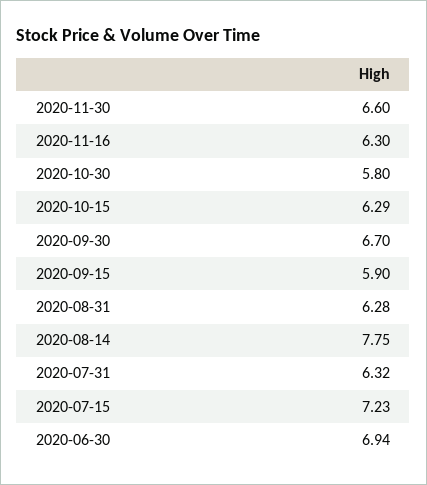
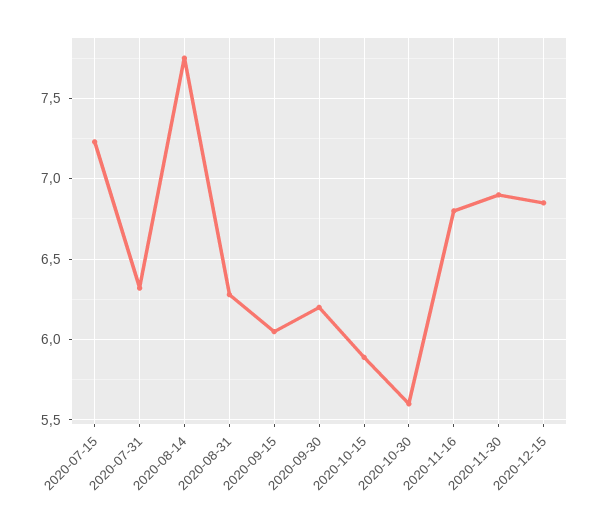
2020-11-30: 6.6 -> 6.9
2020-11-16: 6.3 -> 6.8
2020-10-30: 5.8 -> 5.6
2020-10-15: 6.29 -> 5.9
2020-09-30: 6.7 -> 6.2
2020-09-15: 5.9 -> 6.05
2020-06-30: 6.94 -> none
2020-12-15: none -> 6.85

